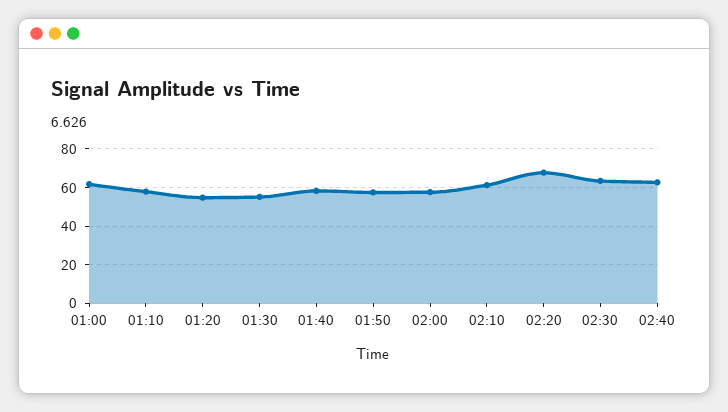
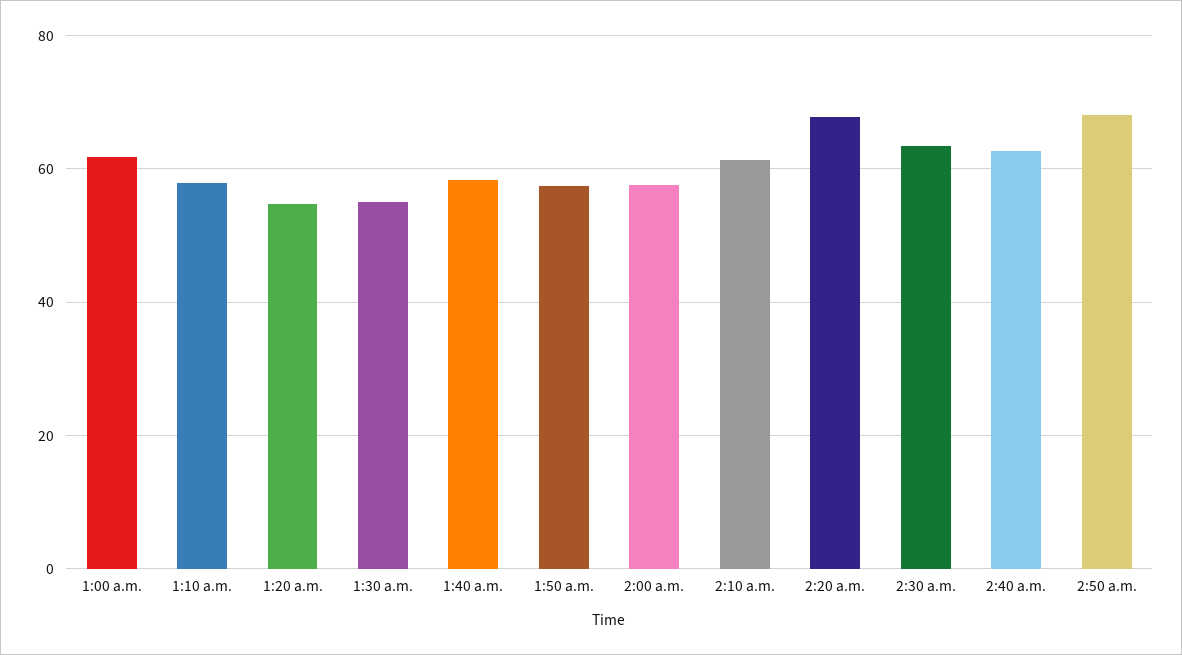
2:50 a.m.: none -> 68

